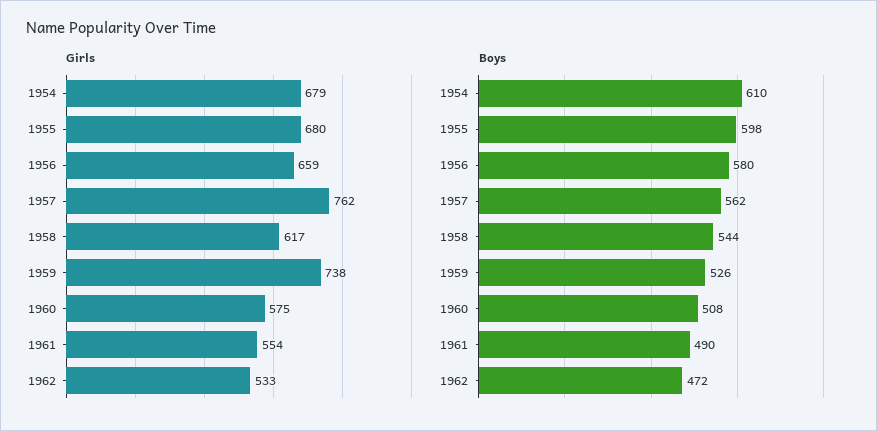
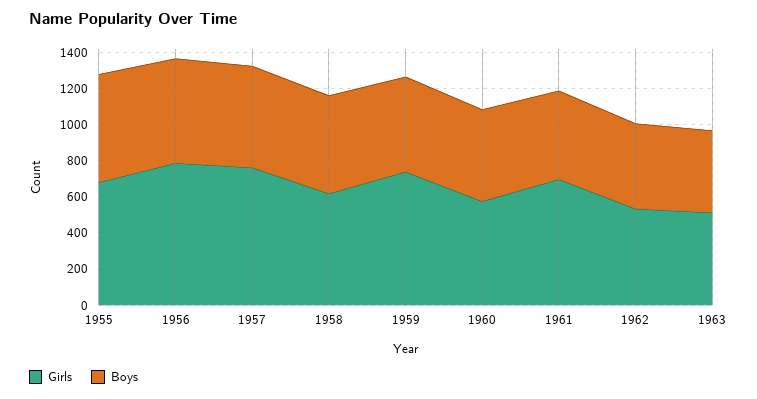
Girls, 1954: 679 -> none
Girls, 1956: 659 -> 800
Girls, 1961: 554 -> 700
Boys, 1954: 610 -> none
Girls, 1963: none -> 500
Boys, 1963: none -> 450

